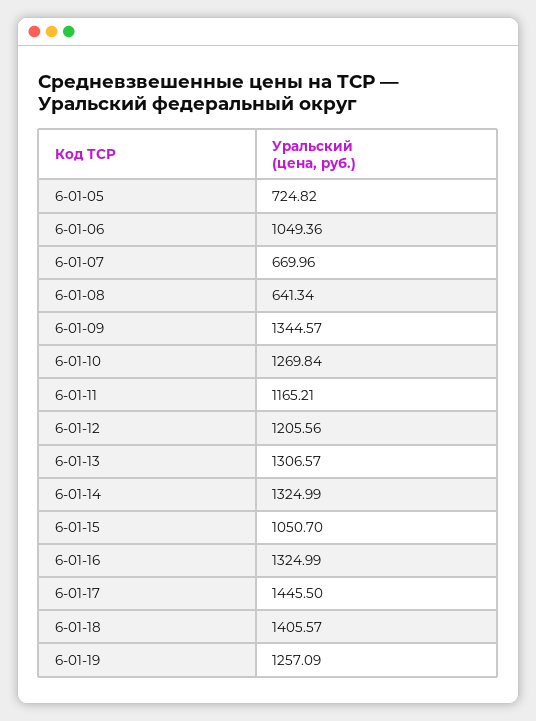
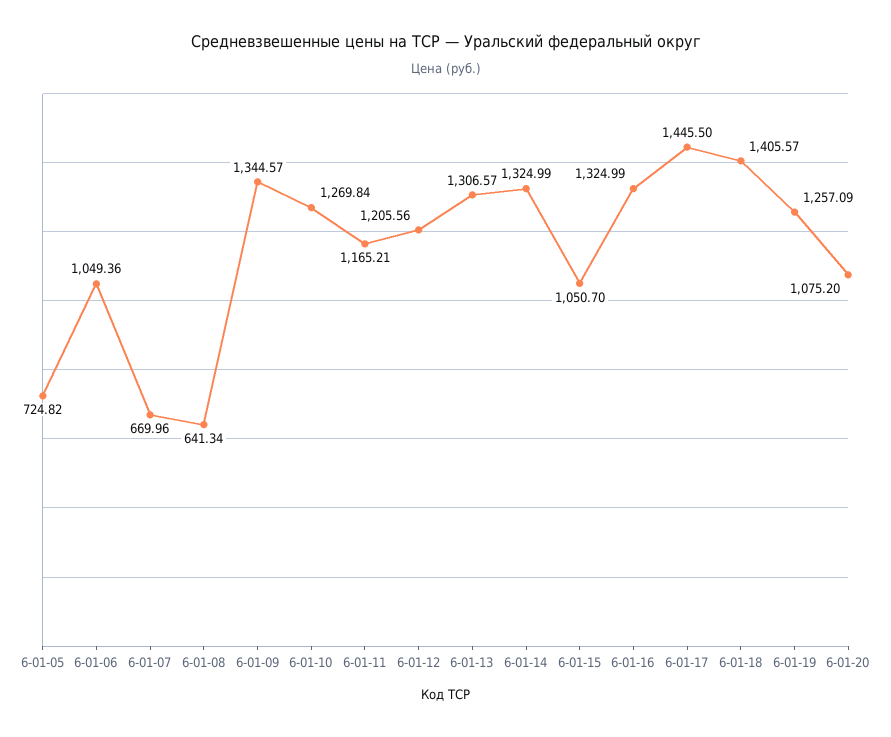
6-01-20: none -> 1075.2

